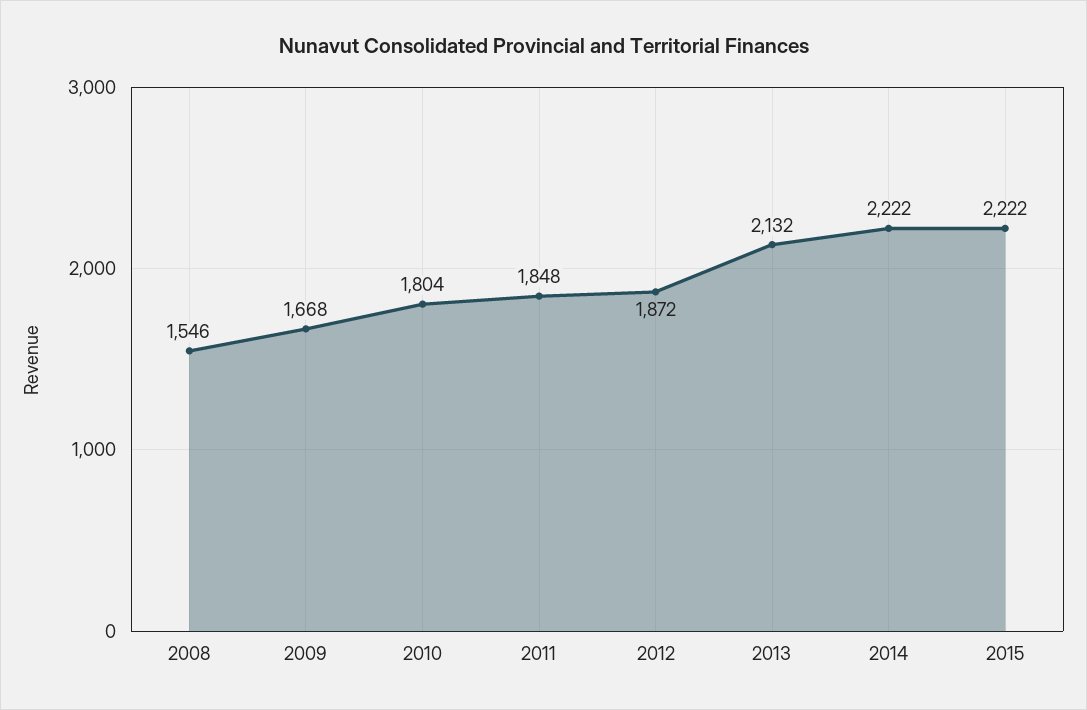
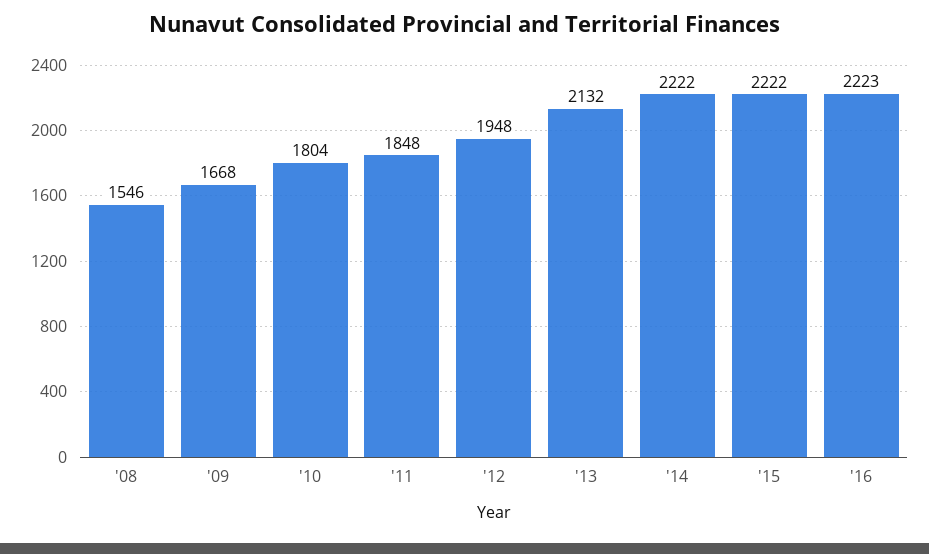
2012: 1872 -> 1948
'16: none -> 2223

